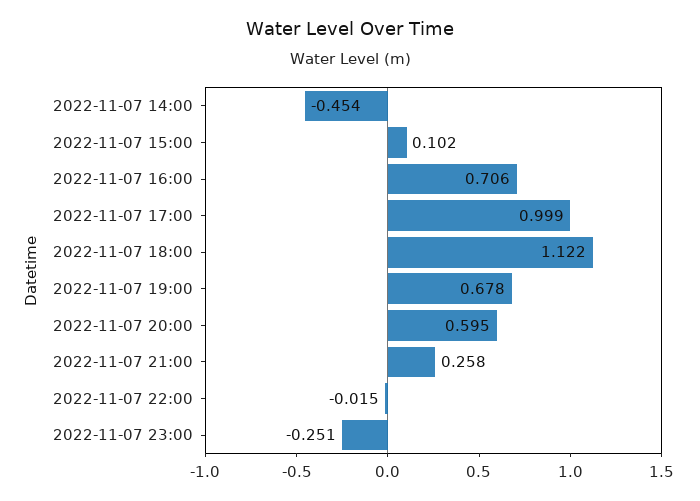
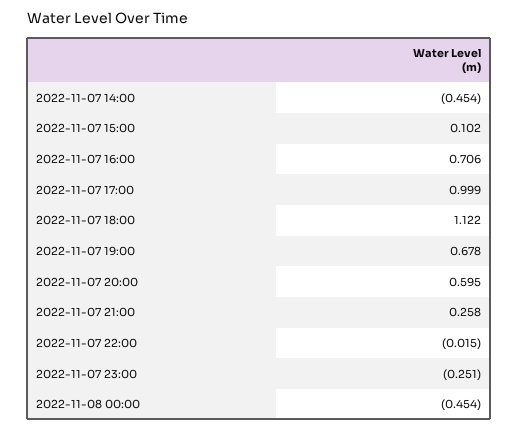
2022-11-08 00:00: none -> -0.454

